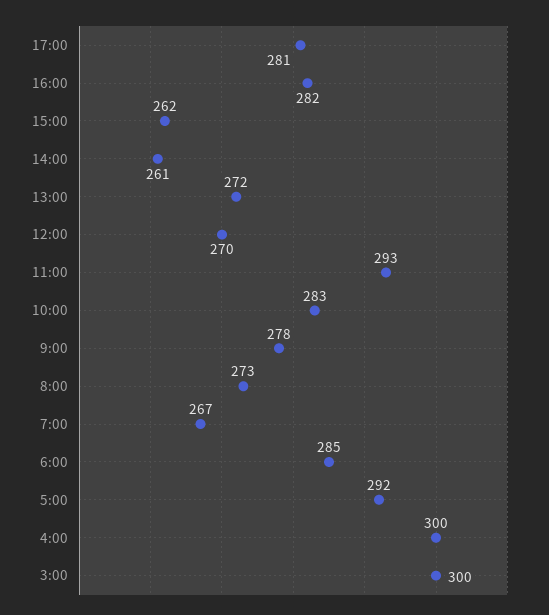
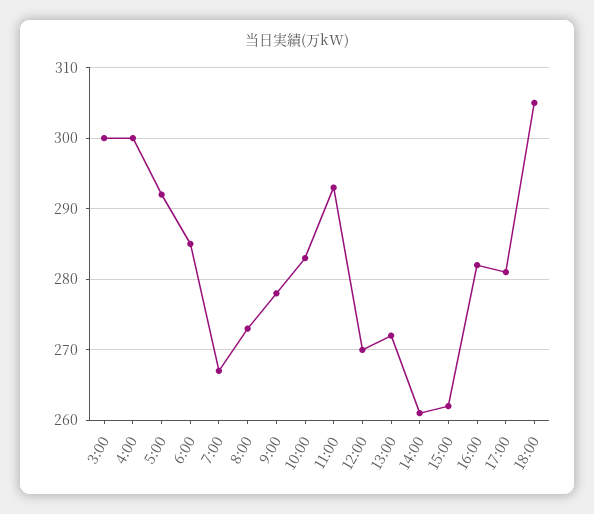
18:00: none -> 305

